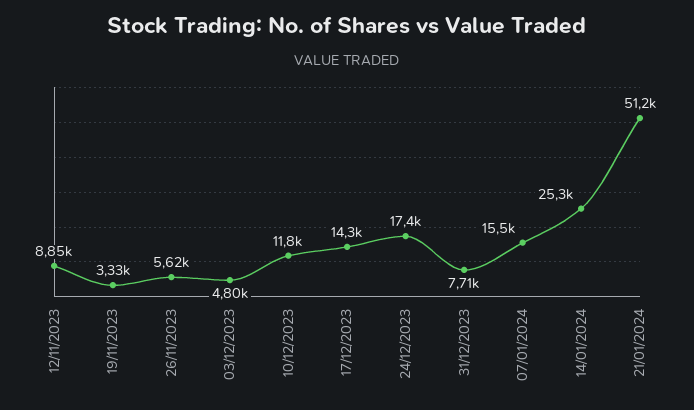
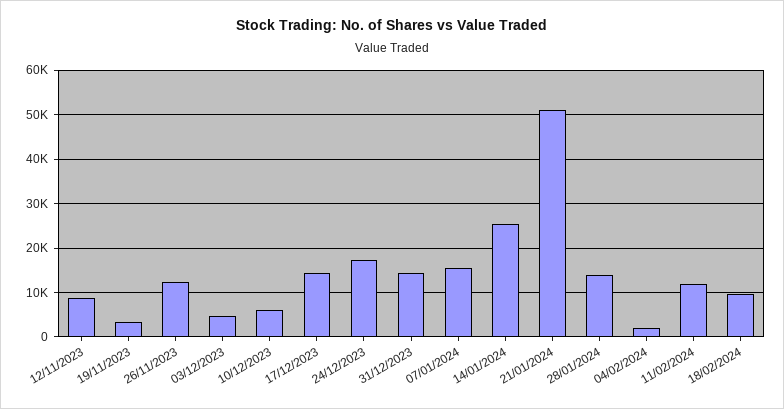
26/11/2023: 5620 -> 12000
10/12/2023: 11800 -> 6000
31/12/2023: 7710 -> 14000
28/01/2024: none -> 14000
04/02/2024: none -> 2000
11/02/2024: none -> 12000
18/02/2024: none -> 10000

